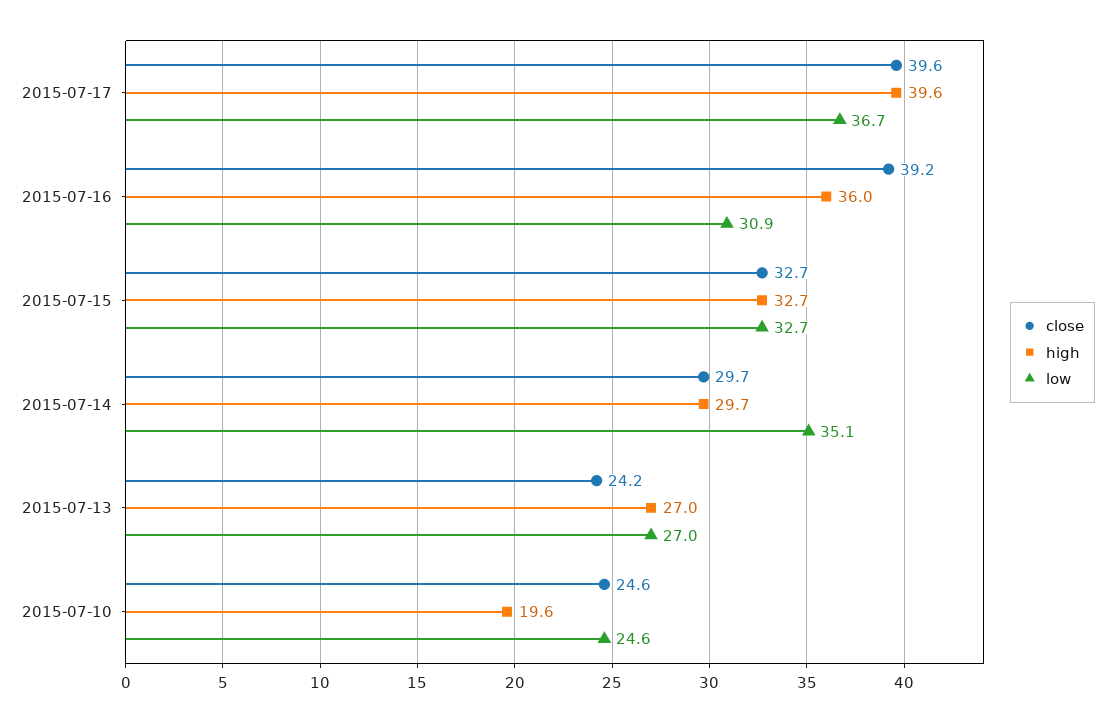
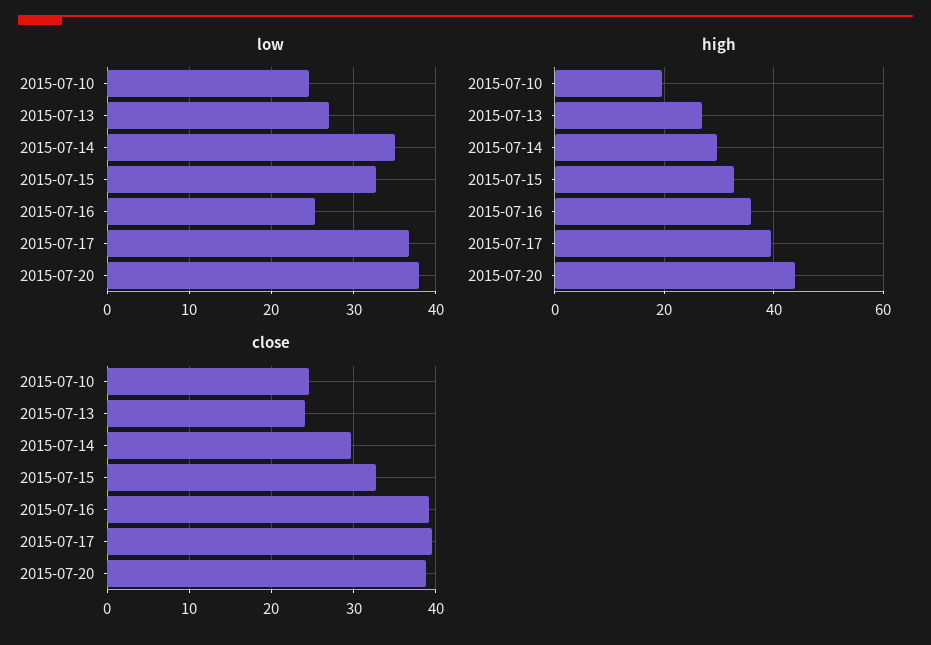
low, 2015-07-16: 30.9 -> 25
low, 2015-07-20: none -> 38
high, 2015-07-20: none -> 44
close, 2015-07-20: none -> 39

